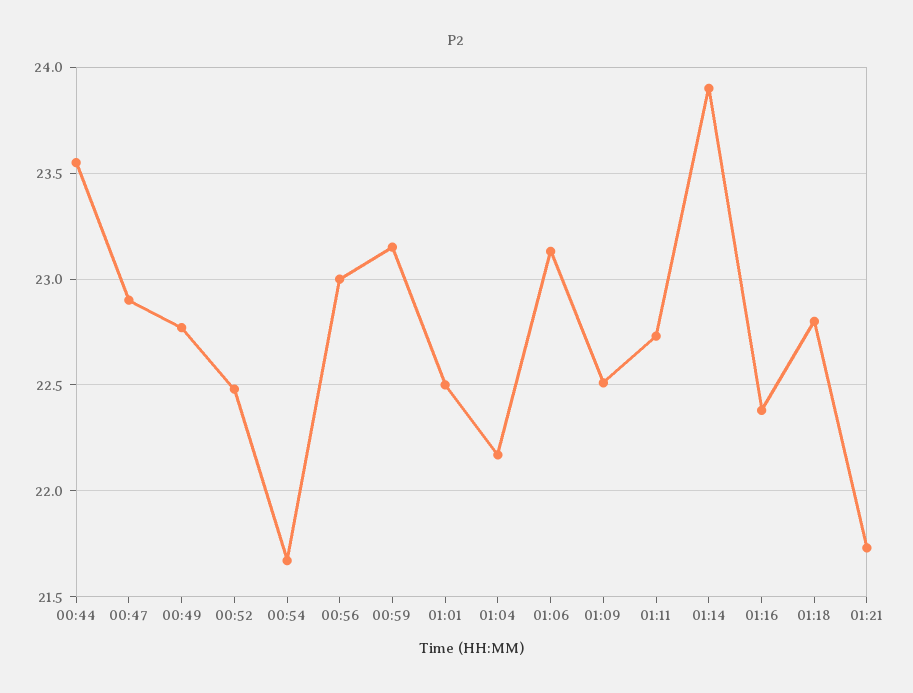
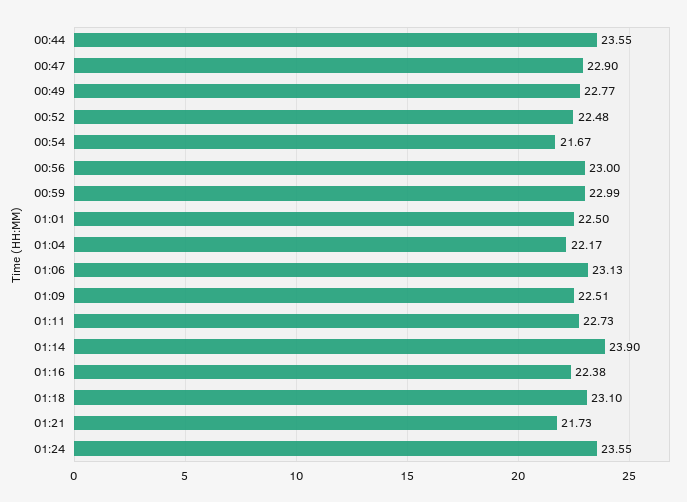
00:59: 23.15 -> 22.99
01:18: 22.8 -> 23.1
01:24: none -> 23.55

